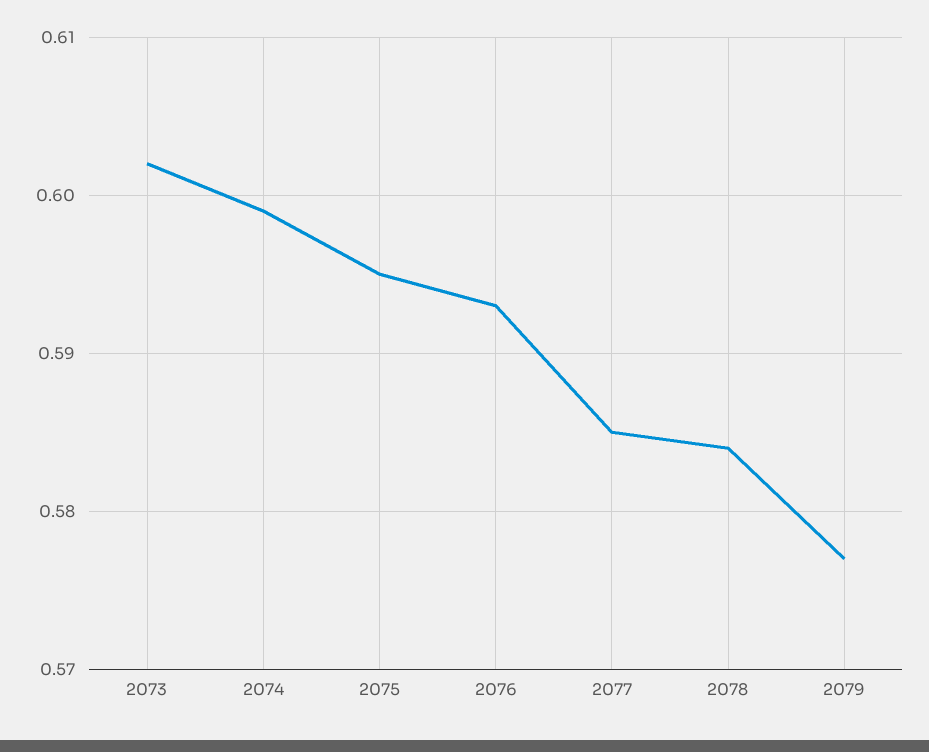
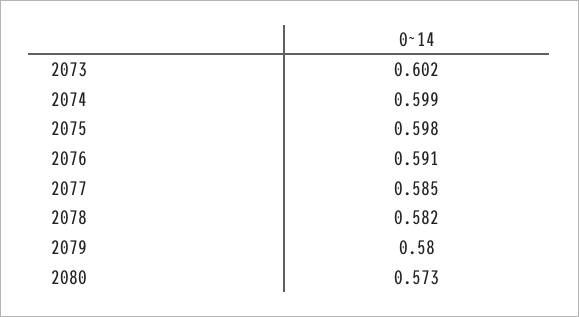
2075: 0.595 -> 0.598
2076: 0.593 -> 0.591
2078: 0.584 -> 0.582
2079: 0.577 -> 0.58
2080: none -> 0.573

